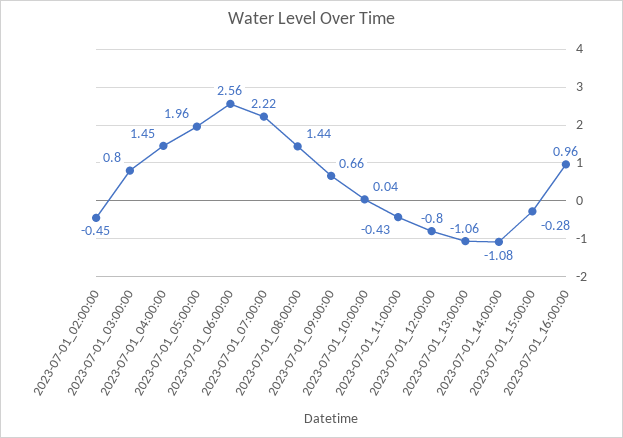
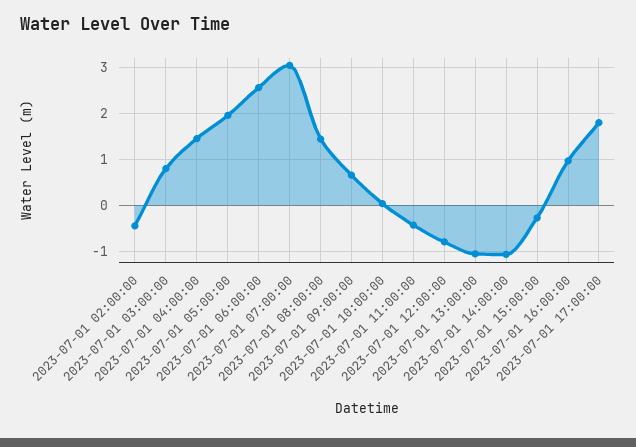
2023-07-01_07:00:00: 2.22 -> 3
2023-07-01 17:00:00: none -> 1.8

